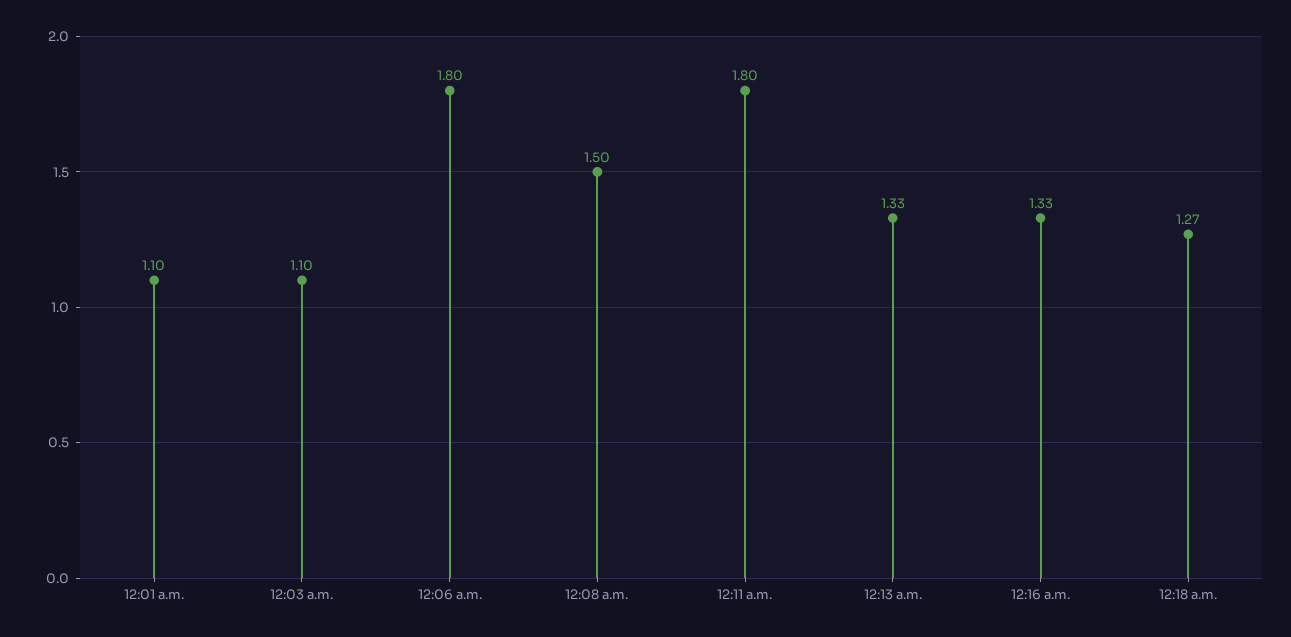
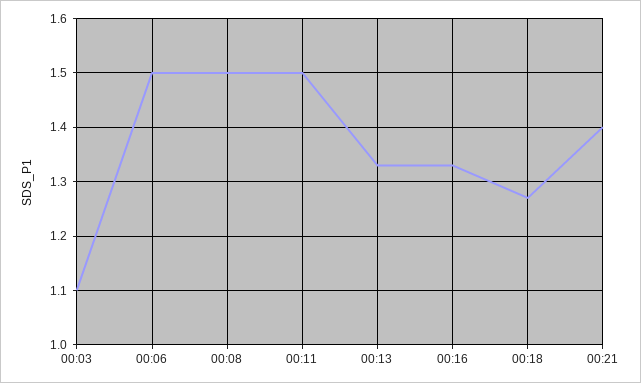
12:01 a.m.: 1.1 -> none
12:06 a.m.: 1.8 -> 1.5
12:11 a.m.: 1.8 -> 1.5
00:21: none -> 1.4

